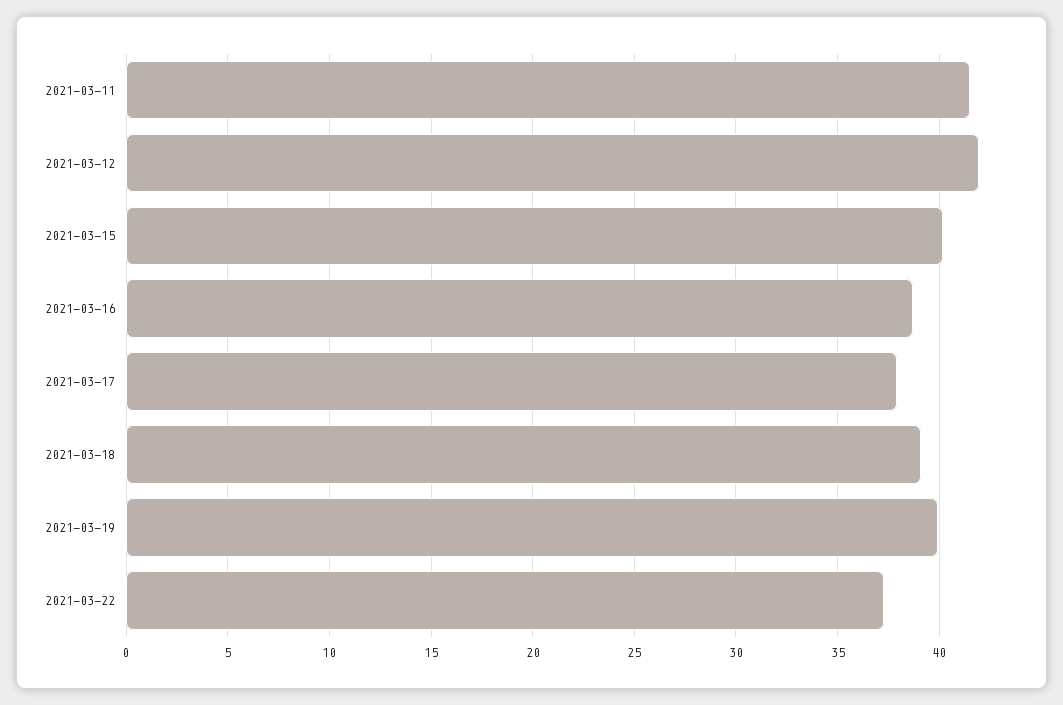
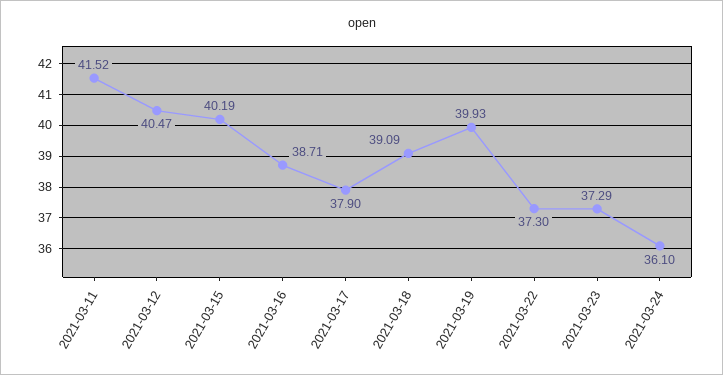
2021-03-12: 42 -> 40.47
2021-03-23: none -> 37.29
2021-03-24: none -> 36.1

